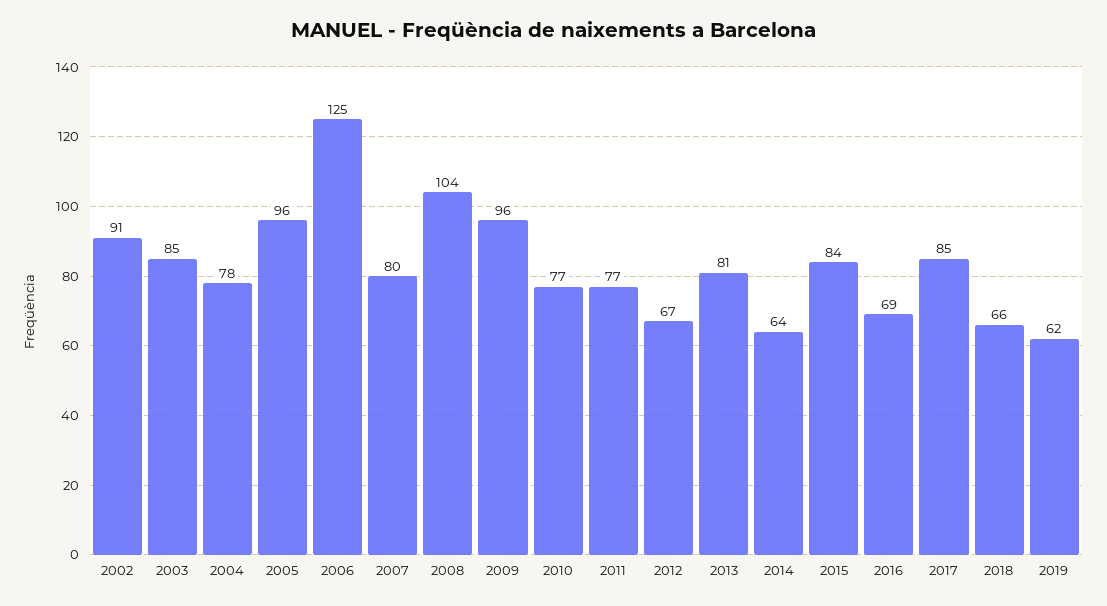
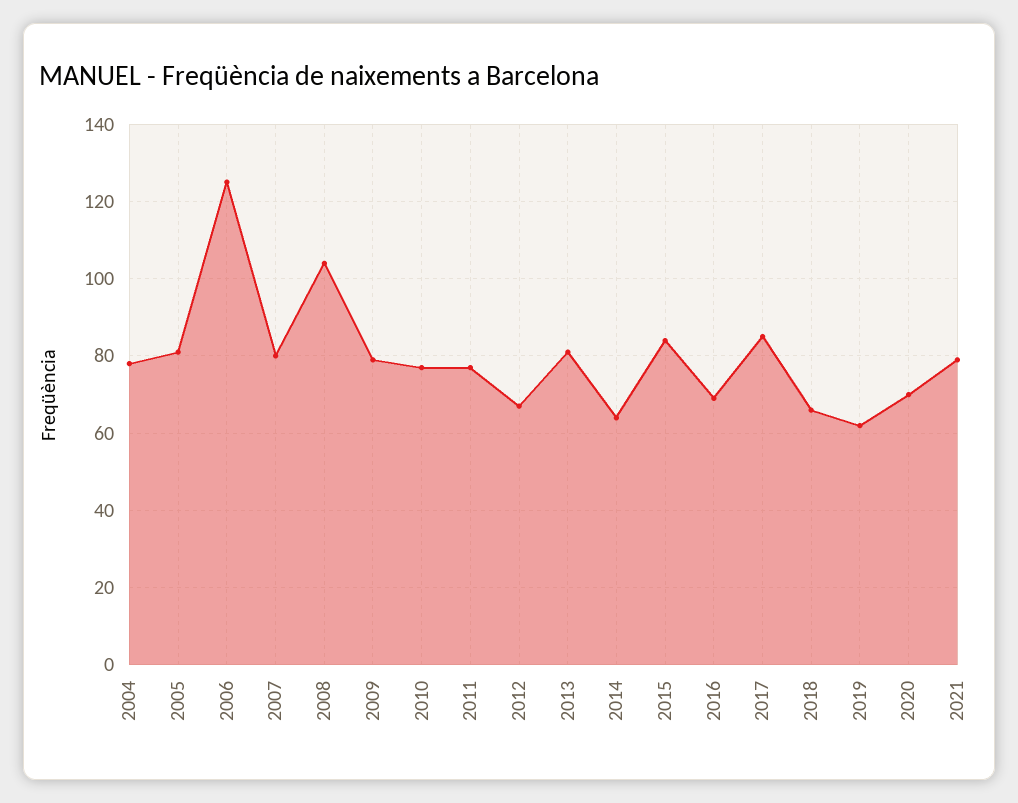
2002: 91 -> none
2003: 85 -> none
2005: 96 -> 80
2009: 96 -> 80
2020: none -> 70
2021: none -> 80

